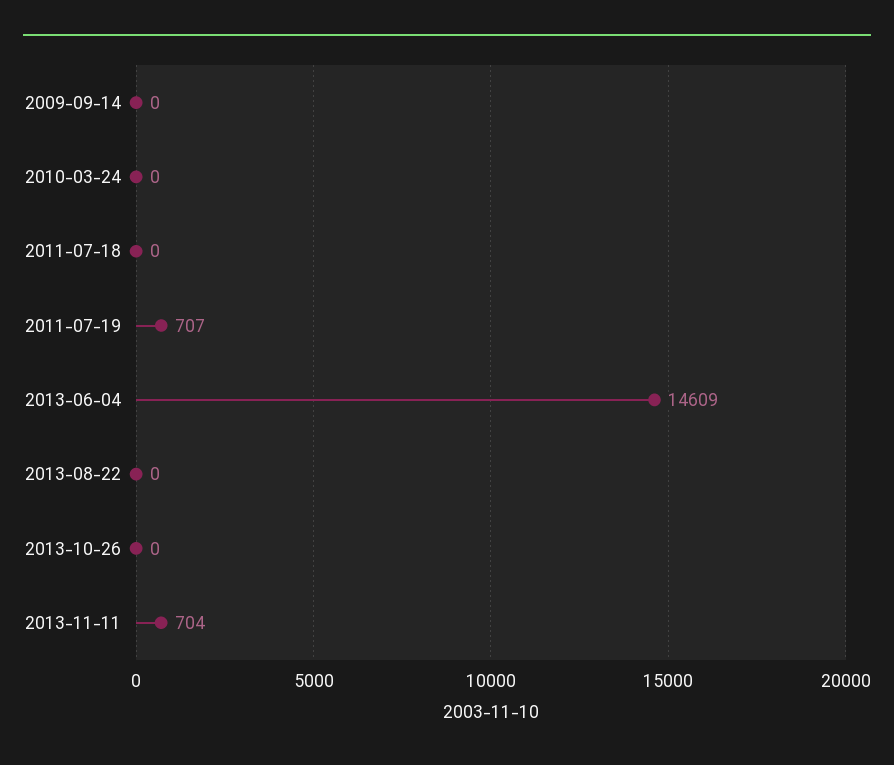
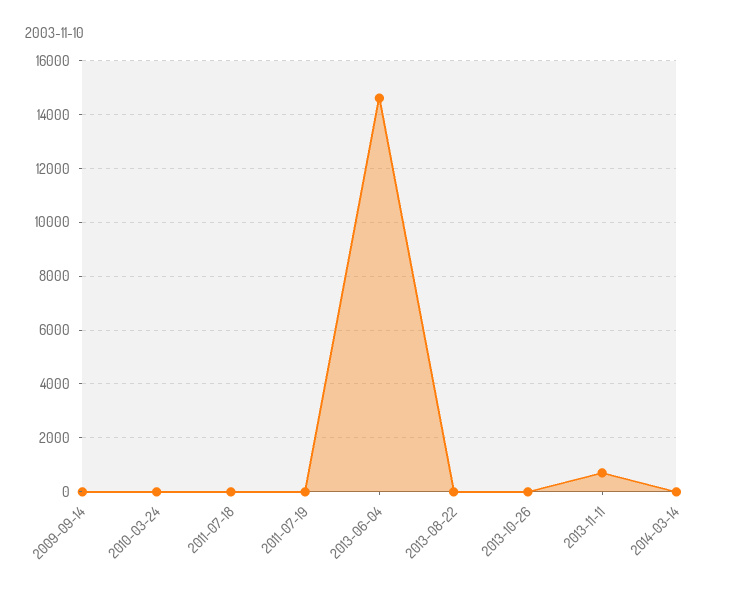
2011-07-19: 707 -> 0
2014-03-14: none -> 0

